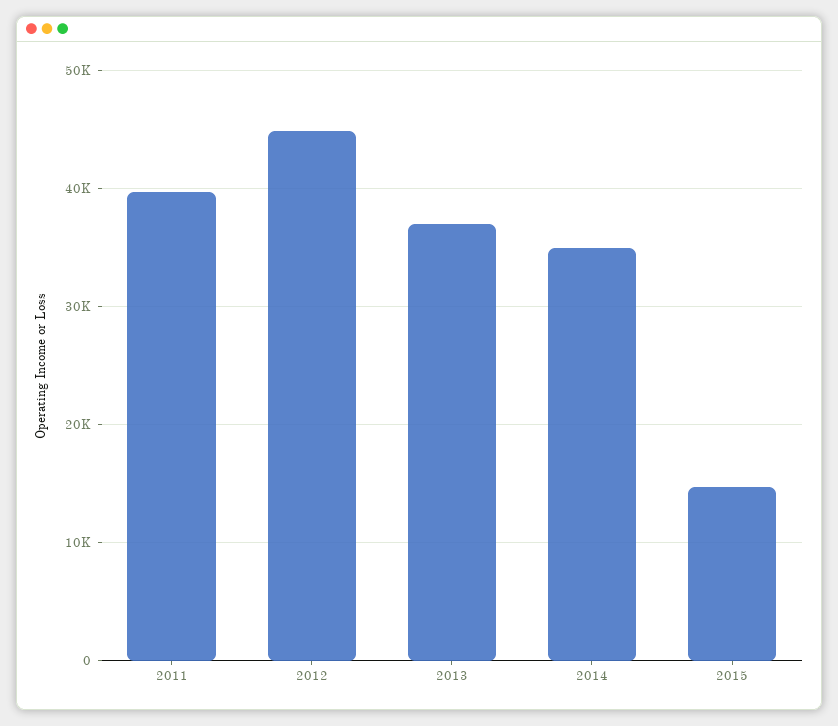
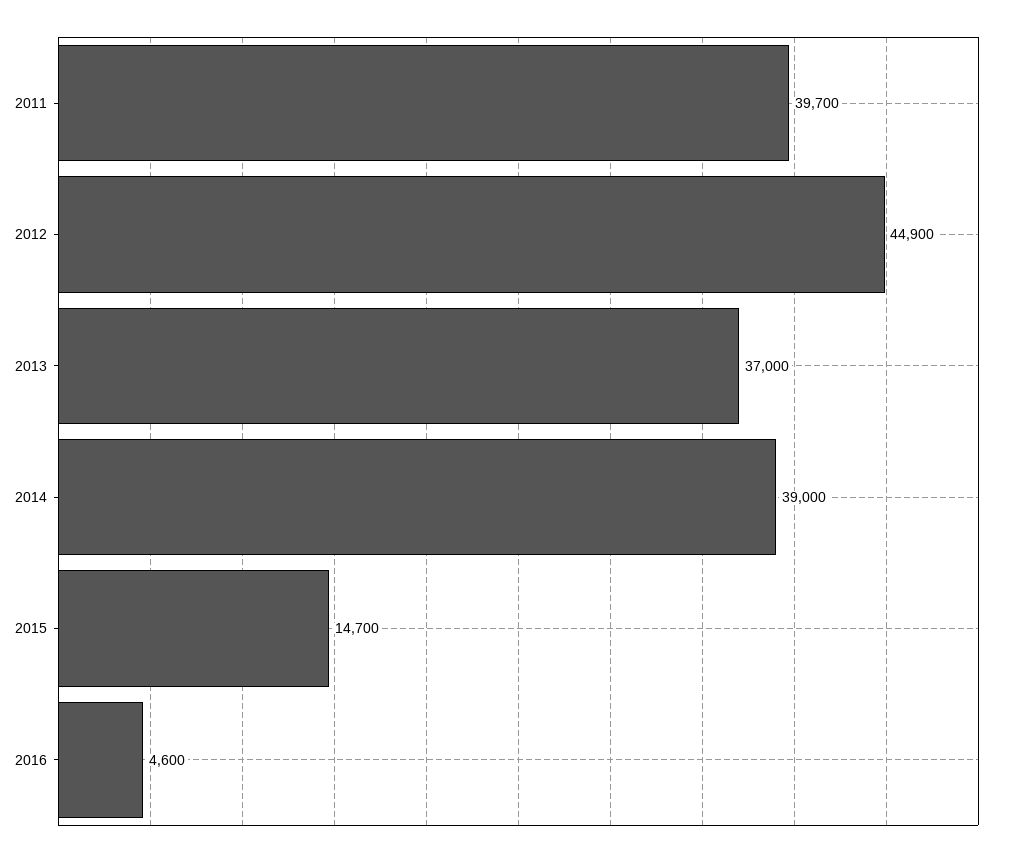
2014: 35000 -> 39000
2016: none -> 4600

